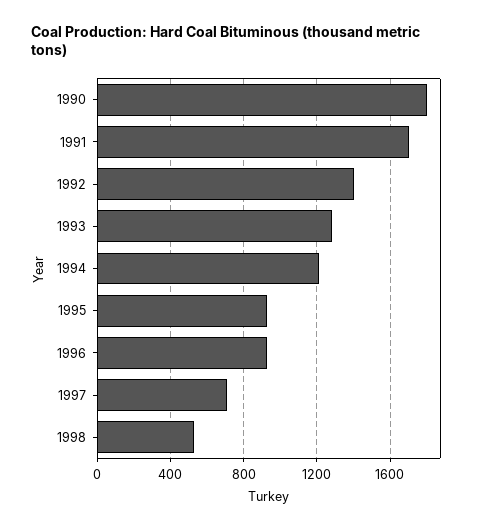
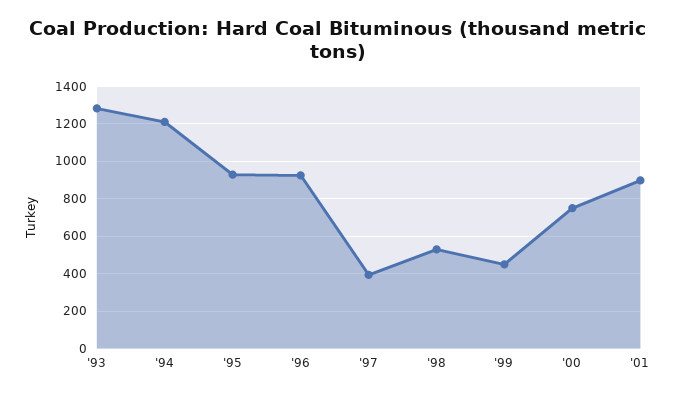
1990: 1800 -> none
1991: 1700 -> none
1992: 1400 -> none
1997: 700 -> 400
'99: none -> 450
'00: none -> 750
'01: none -> 900

